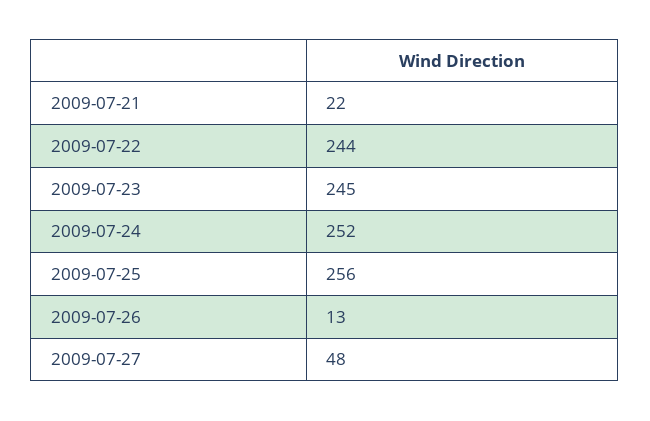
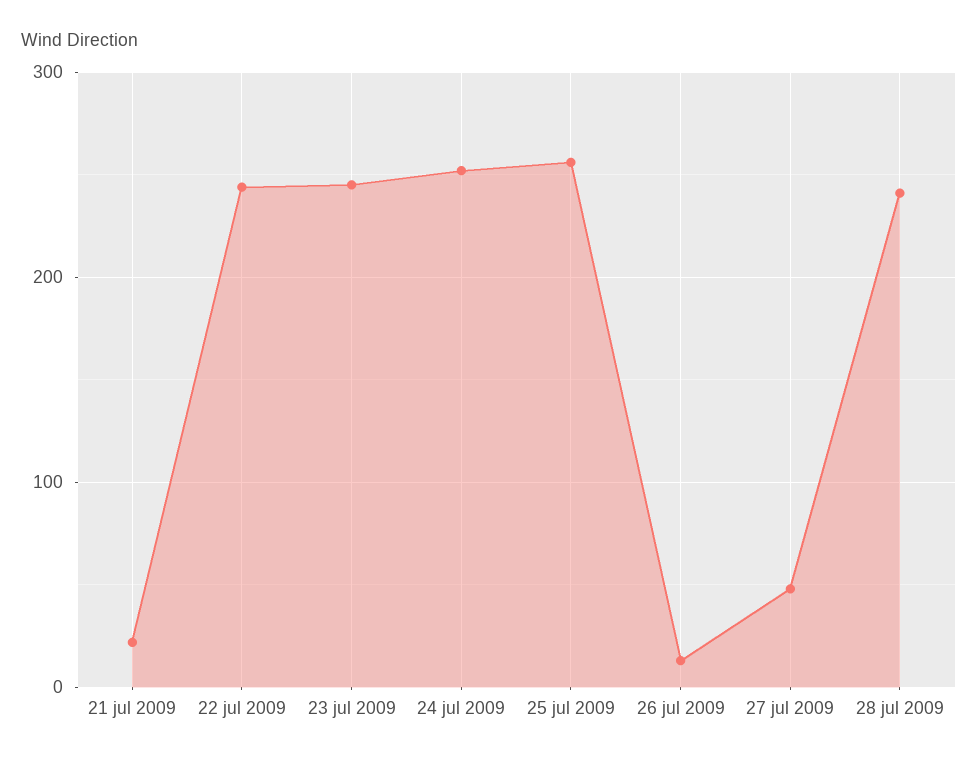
28 jul 2009: none -> 240

